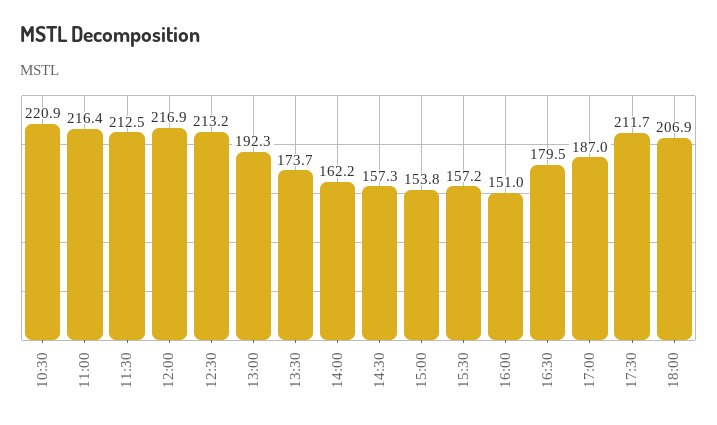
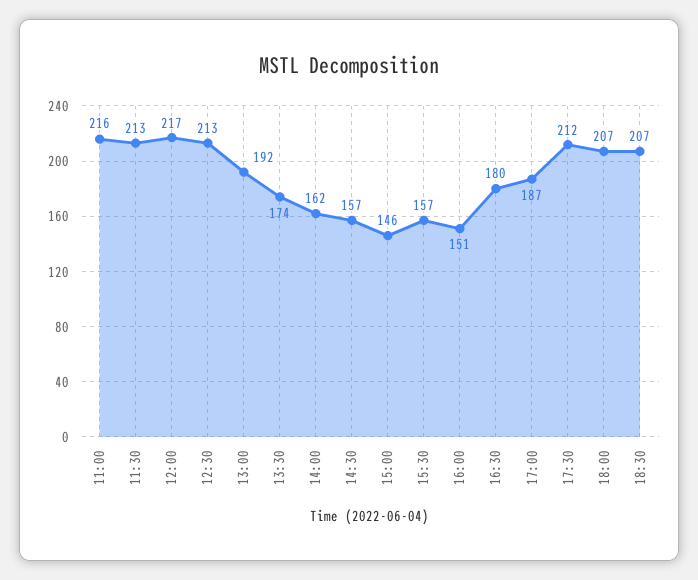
10:30: 220.9 -> none
15:00: 153.8 -> 146
18:30: none -> 207

